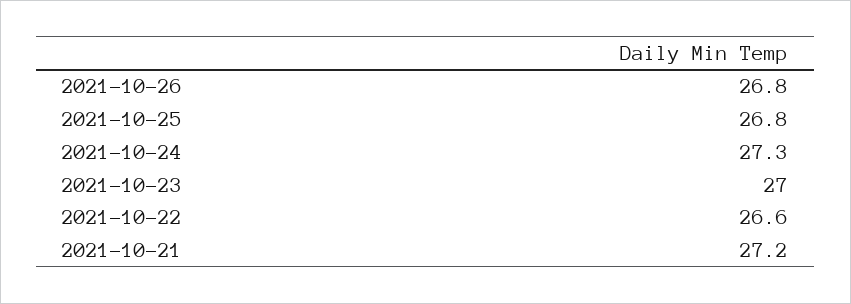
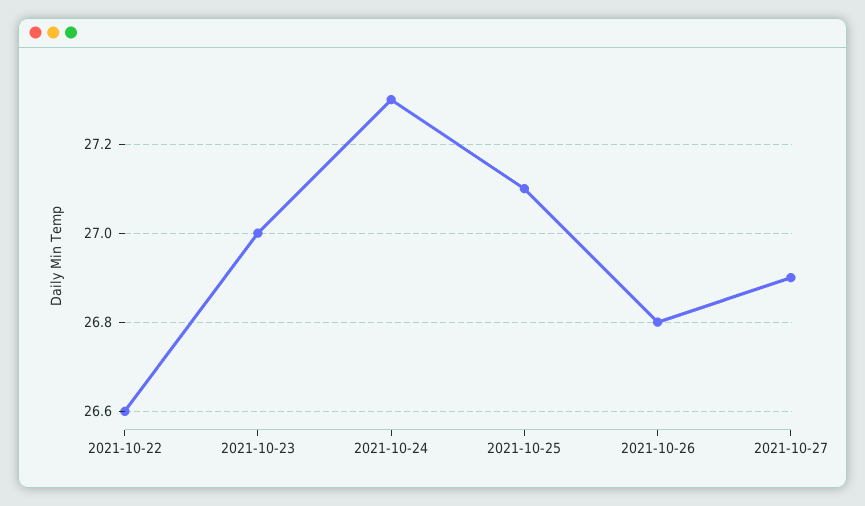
2021-10-25: 26.8 -> 27.1
2021-10-21: 27.2 -> none
2021-10-27: none -> 26.9

